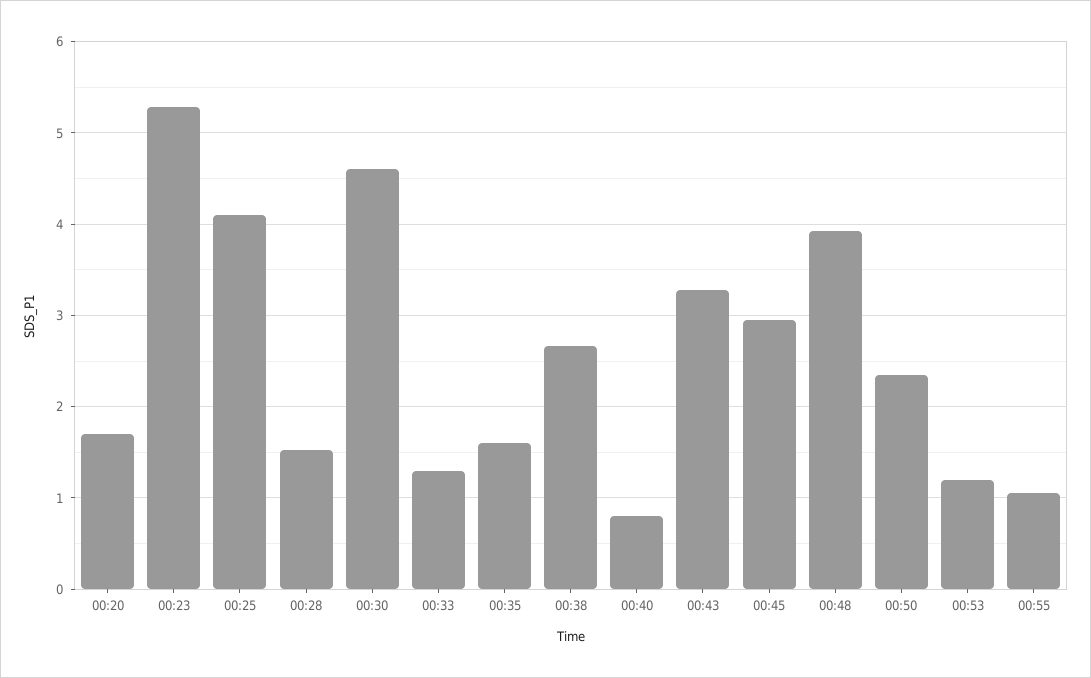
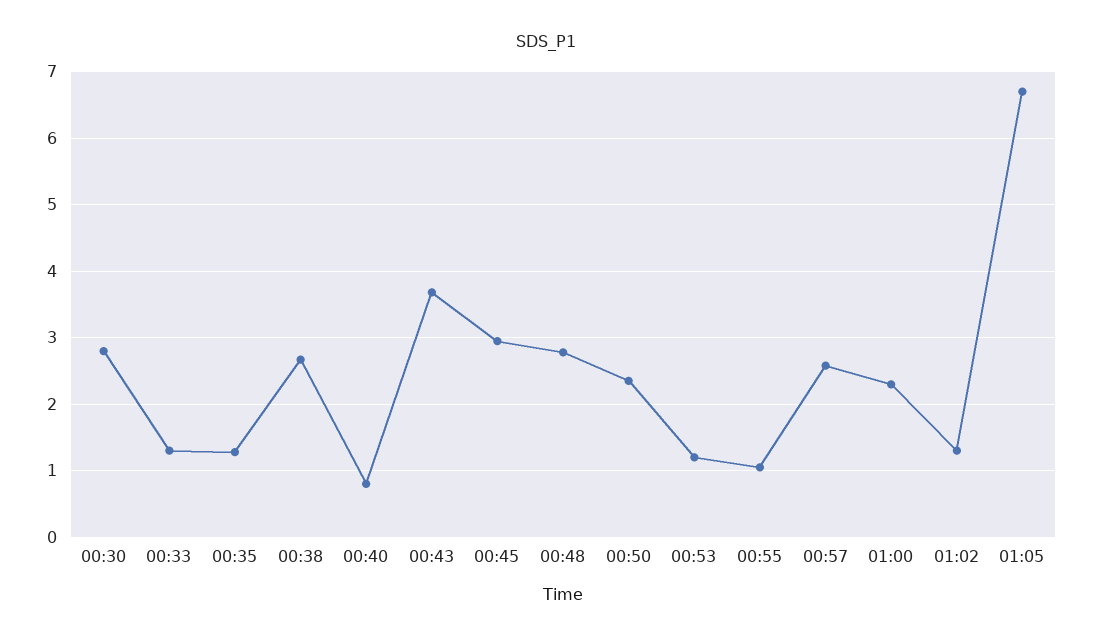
00:20: 1.7 -> none
00:23: 5.3 -> none
00:25: 4.1 -> none
00:28: 1.5 -> none
00:30: 4.6 -> 2.8
00:35: 1.6 -> 1.3
00:43: 3.3 -> 3.7
00:48: 3.9 -> 2.8
00:57: none -> 2.6
01:00: none -> 2.3
01:02: none -> 1.3
01:05: none -> 6.7

